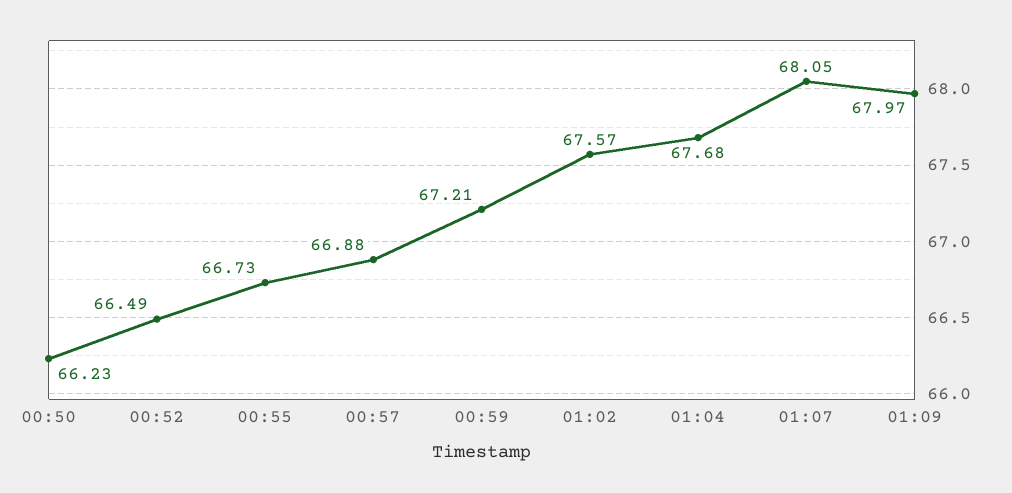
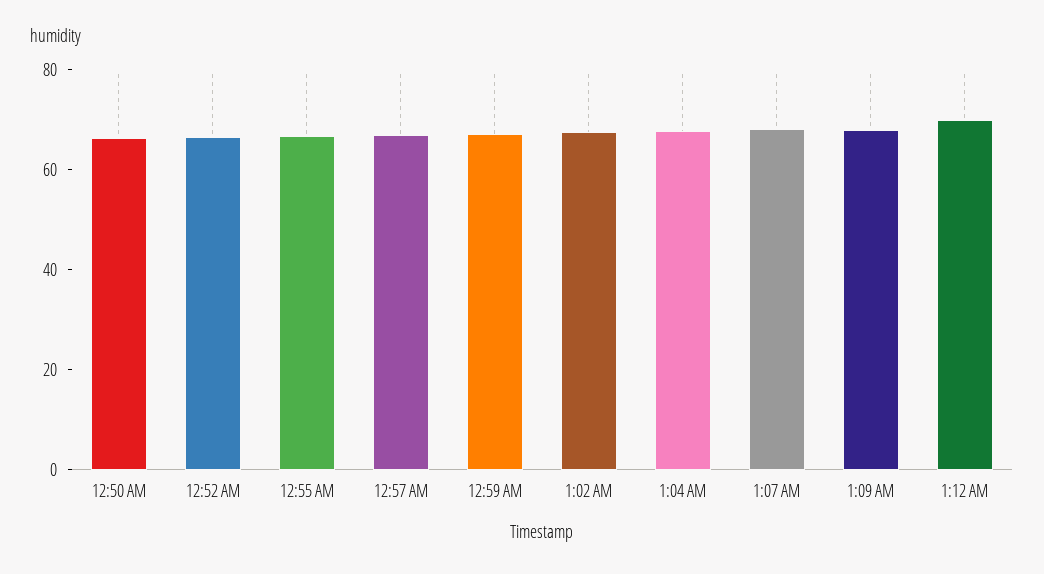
1:12 AM: none -> 70

